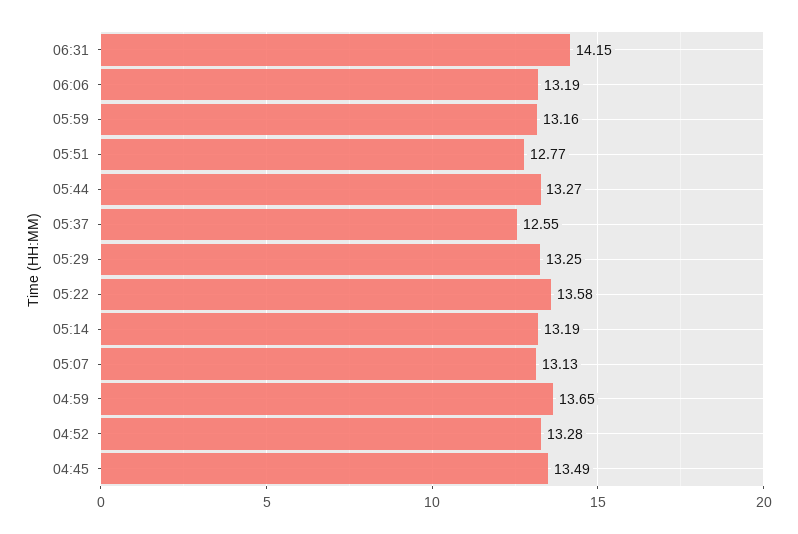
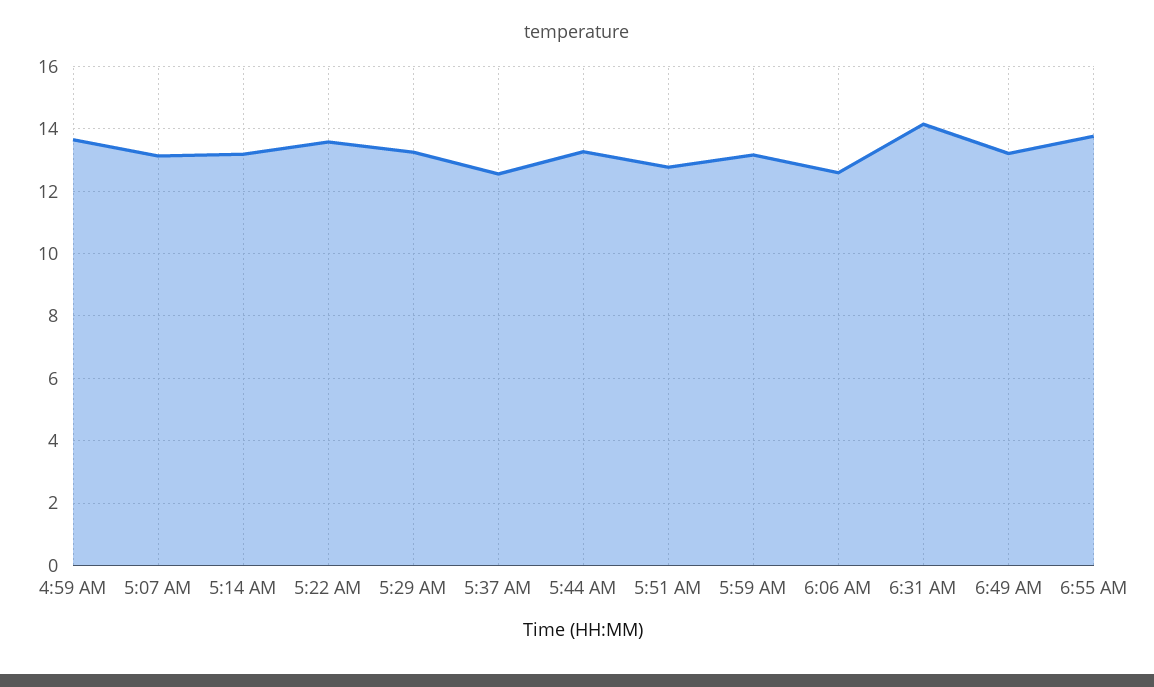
06:06: 13.19 -> 12.6
04:52: 13.28 -> none
04:45: 13.49 -> none
6:49 AM: none -> 13.2
6:55 AM: none -> 13.8

